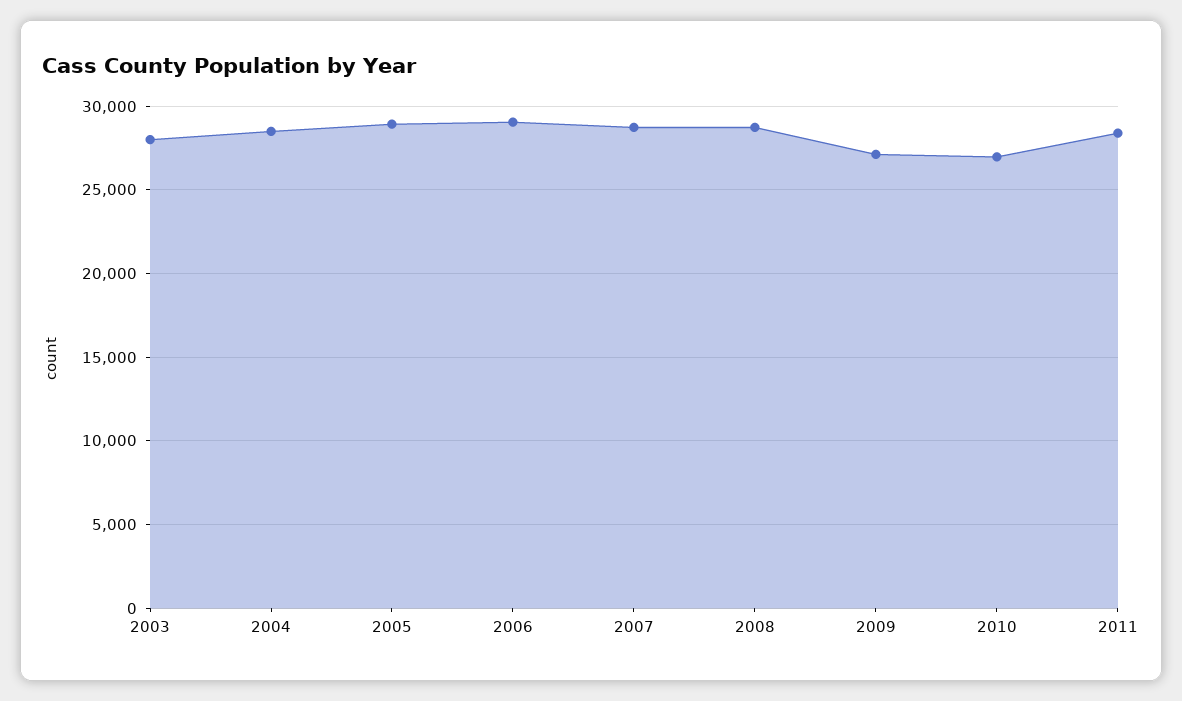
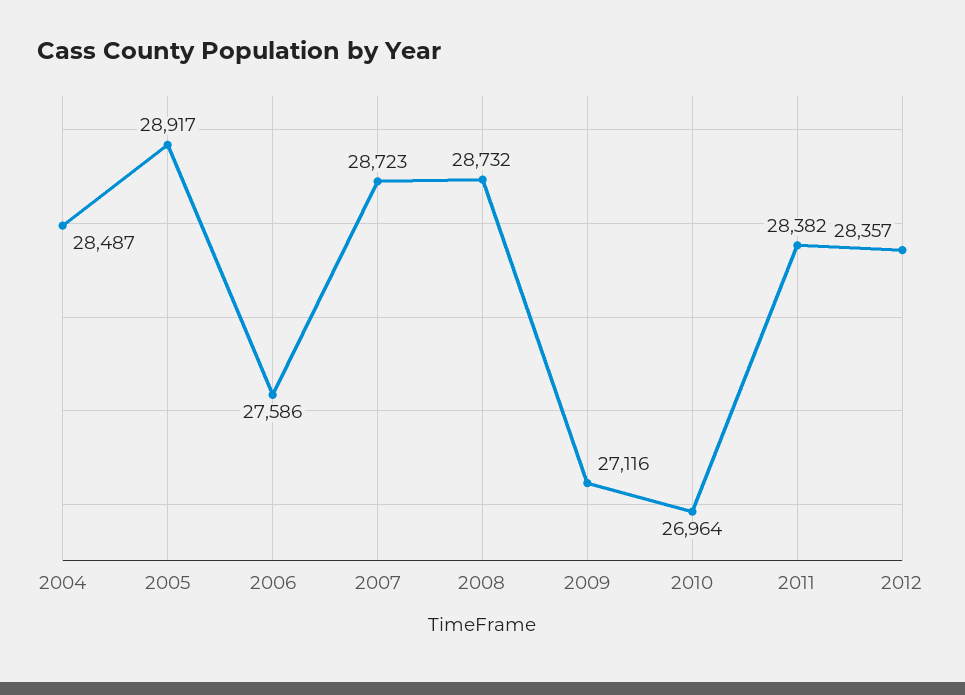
2003: 28000 -> none
2006: 29000 -> 27586
2012: none -> 28357

